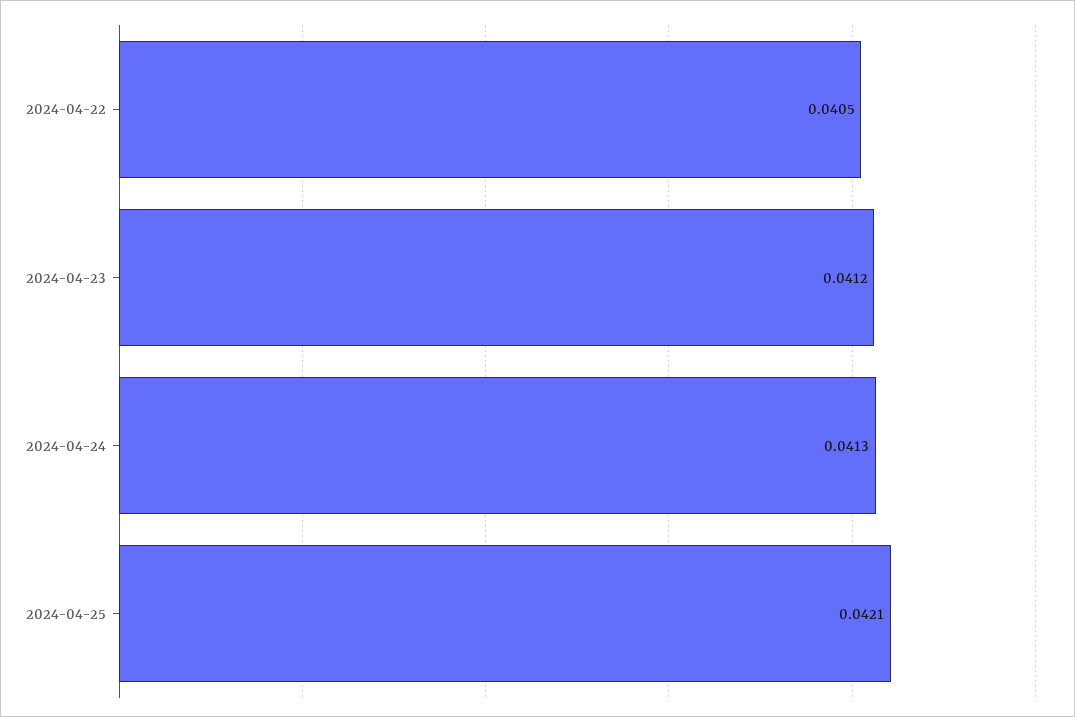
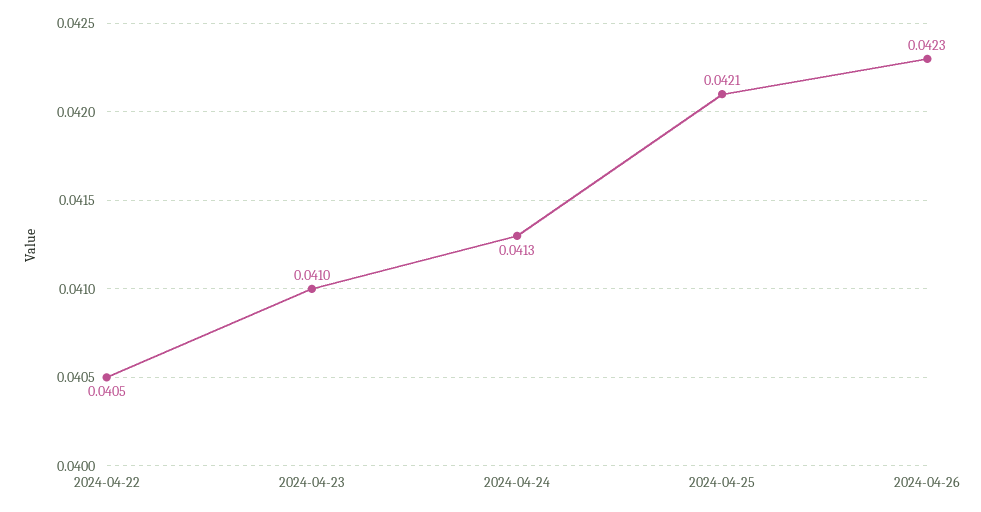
2024-04-23: 0.0412 -> 0.041
2024-04-26: none -> 0.0423

